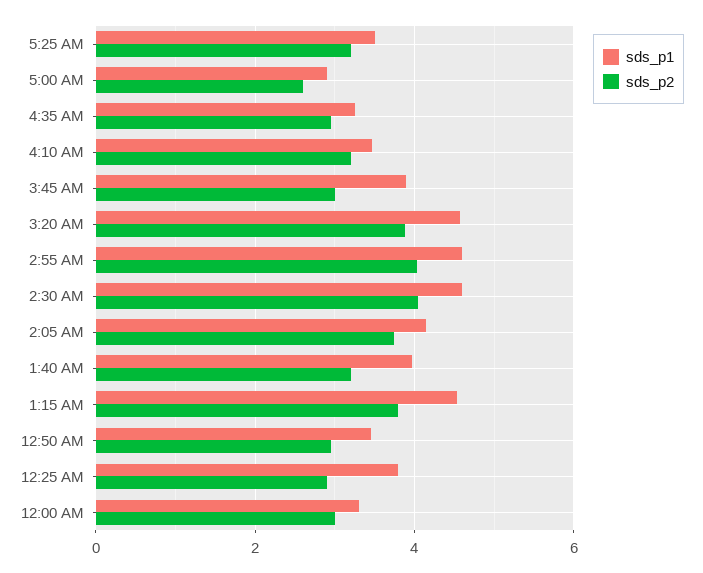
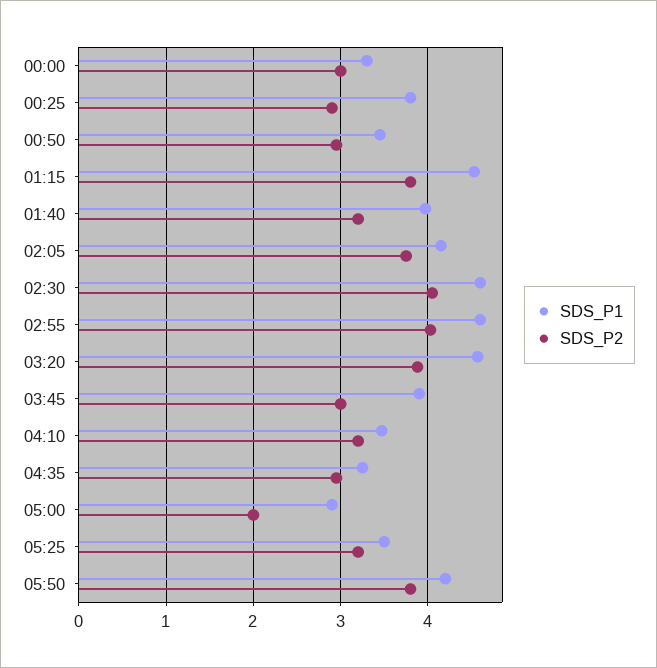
sds_p2, 5:00 AM: 2.6 -> 2
sds_p1, 05:50: none -> 4.2
sds_p2, 05:50: none -> 3.8

